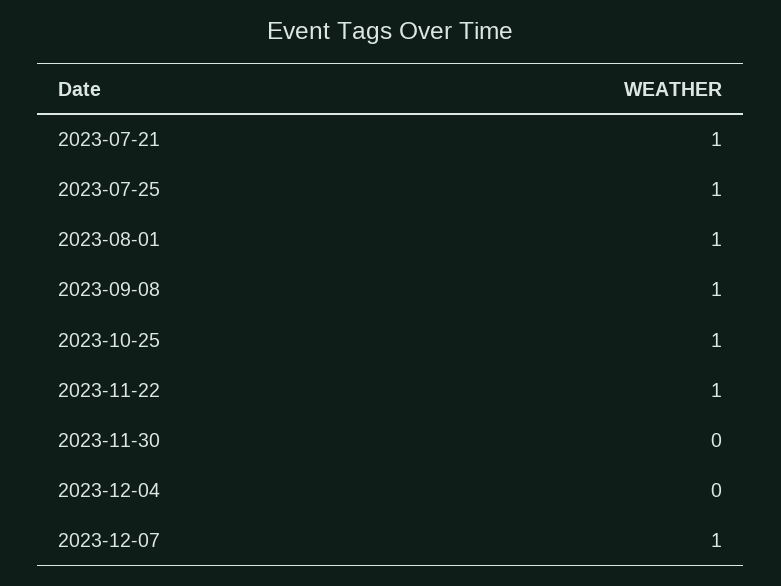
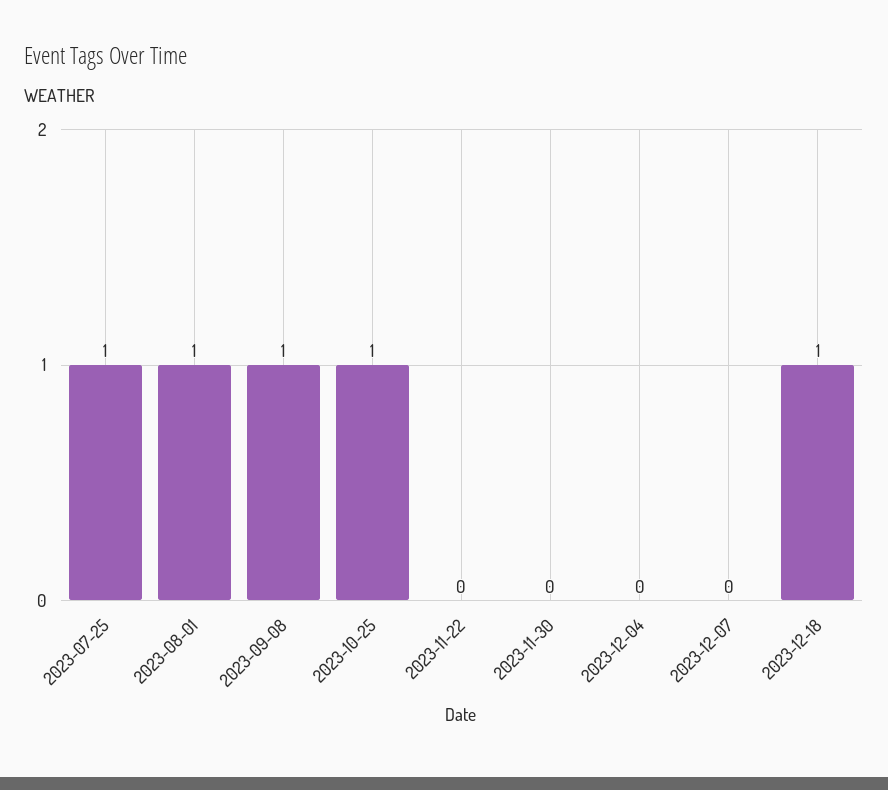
2023-07-21: 1 -> none
2023-11-22: 1 -> 0
2023-12-07: 1 -> 0
2023-12-18: none -> 1

